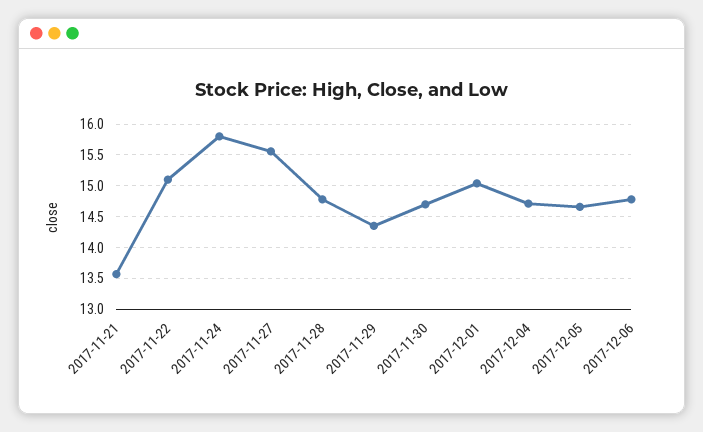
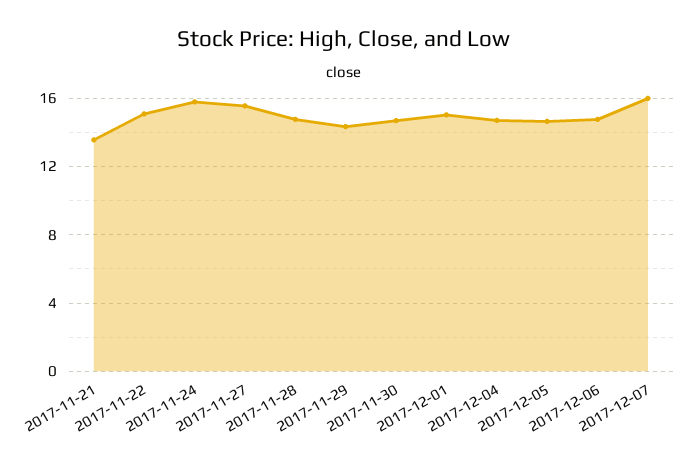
2017-12-07: none -> 16

